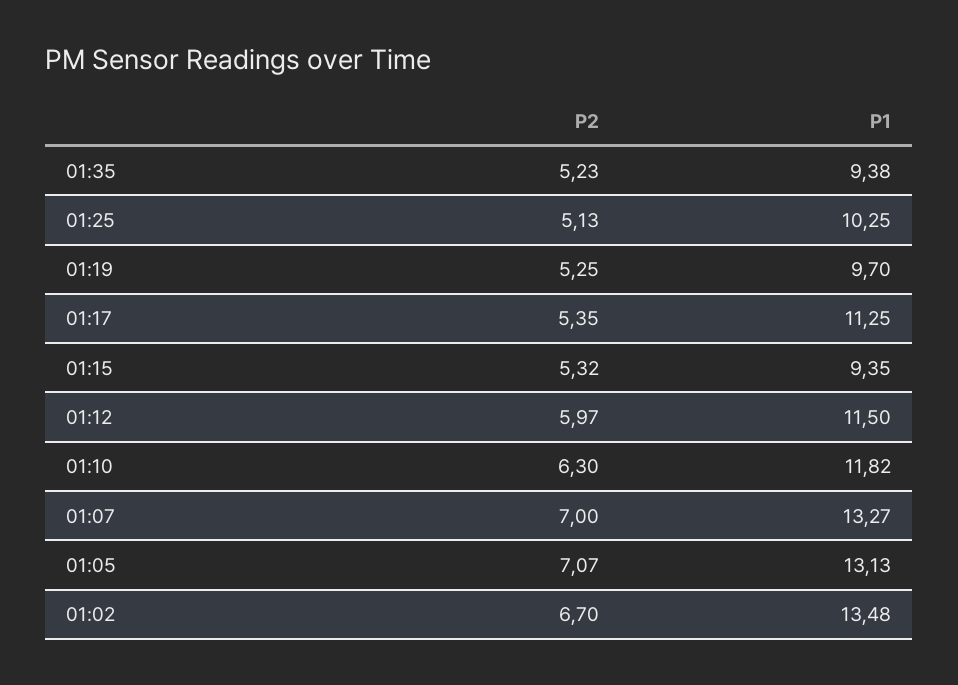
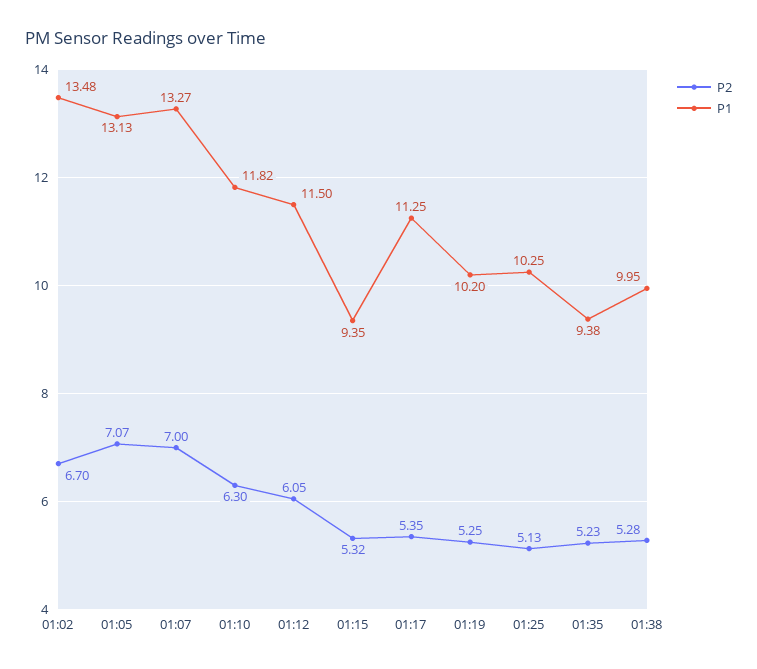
P1, 01:19: 9.7 -> 10.2
P2, 01:12: 5.97 -> 6.05
P2, 01:38: none -> 5.28
P1, 01:38: none -> 9.95

